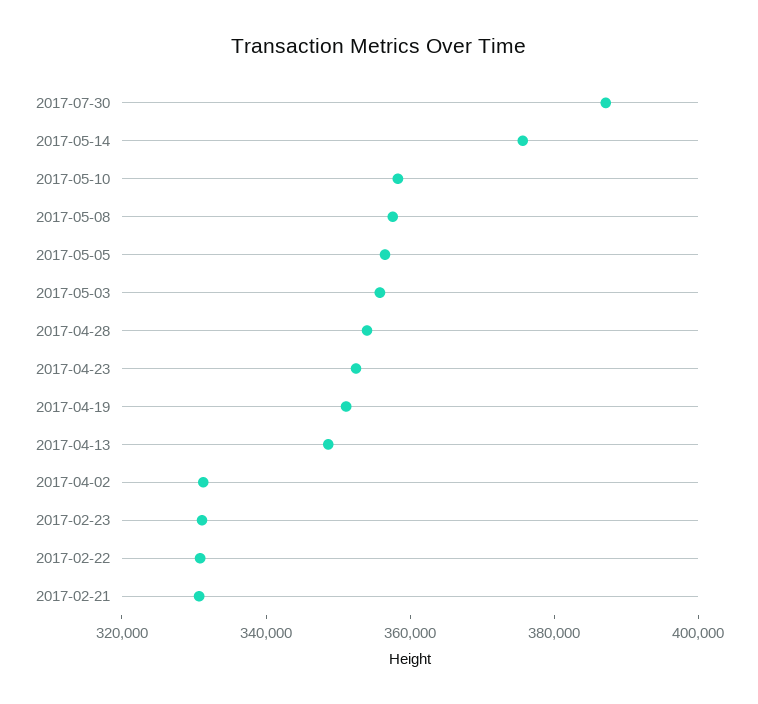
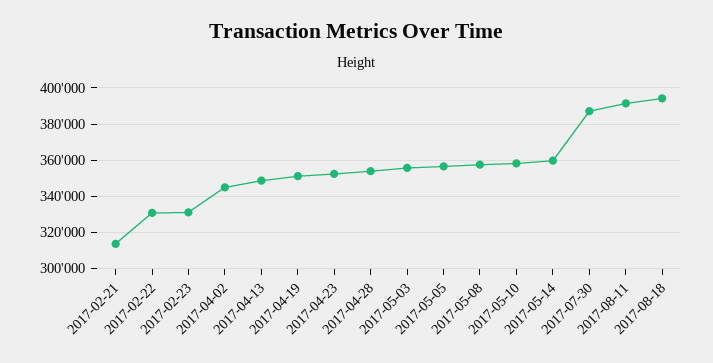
2017-05-14: 375000 -> 360000
2017-04-02: 330000 -> 345000
2017-02-21: 330000 -> 315000
2017-08-11: none -> 390000
2017-08-18: none -> 395000

